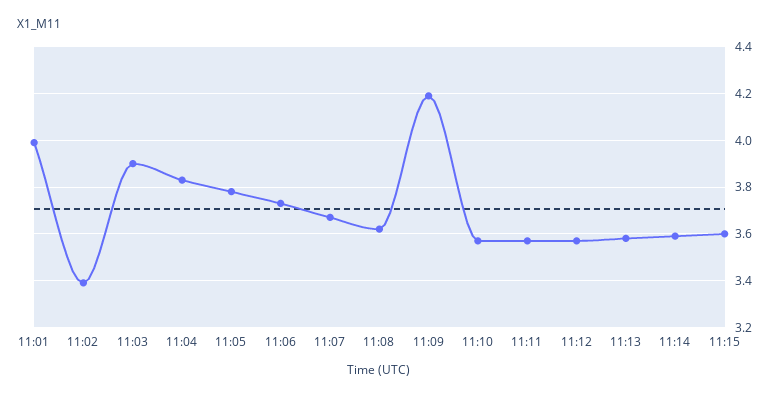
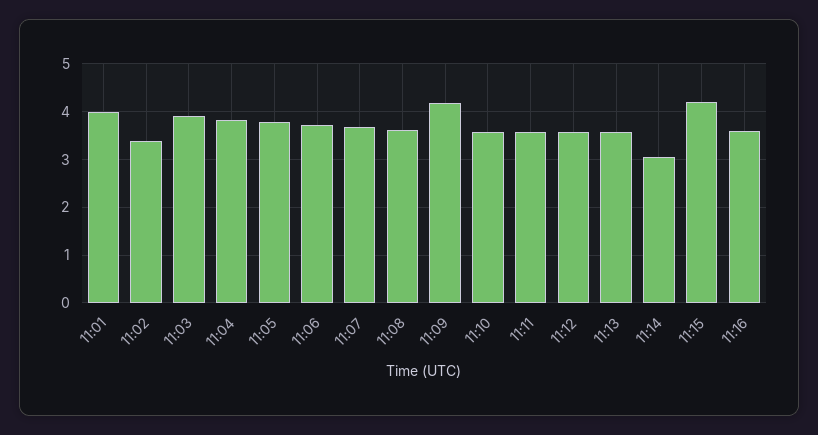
11:14: 3.6 -> 3
11:15: 3.6 -> 4.2
11:16: none -> 3.6

